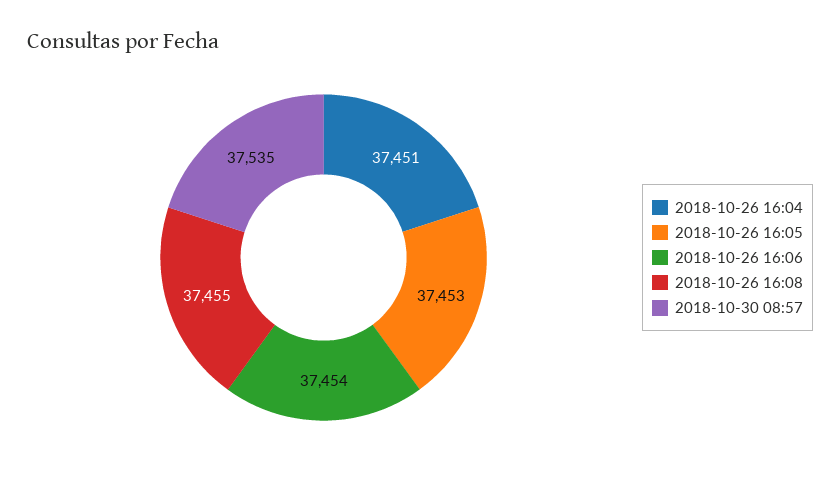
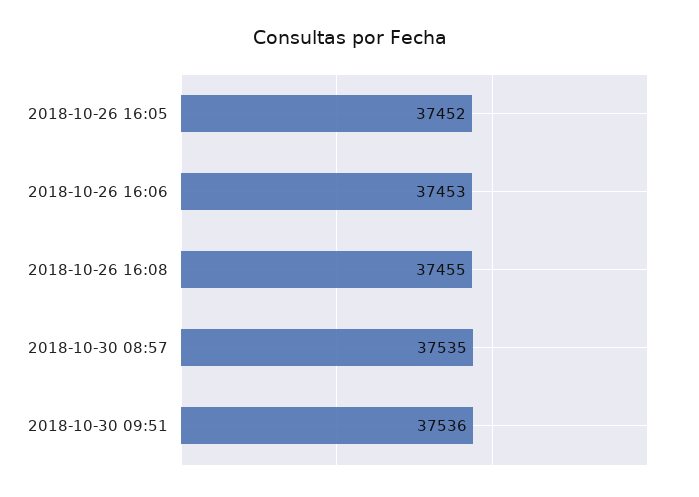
2018-10-26 16:04: 37451 -> none
2018-10-26 16:05: 37453 -> 37452
2018-10-26 16:06: 37454 -> 37453
2018-10-30 09:51: none -> 37536

